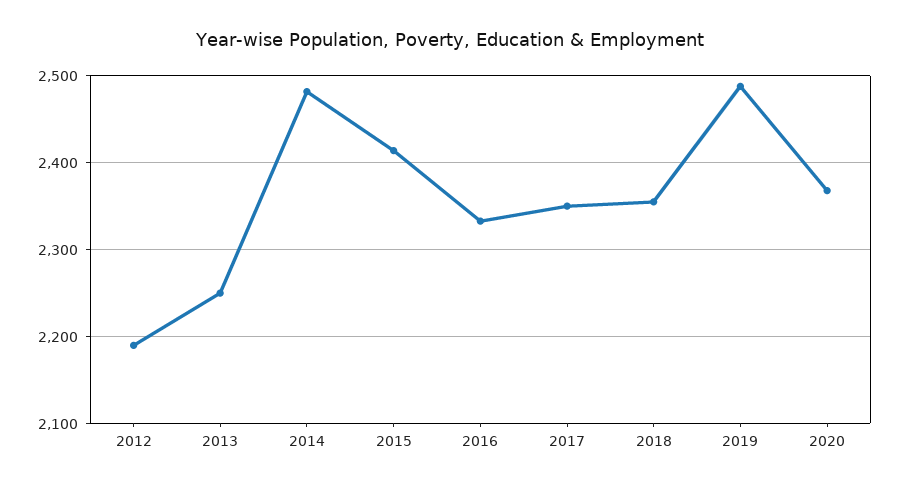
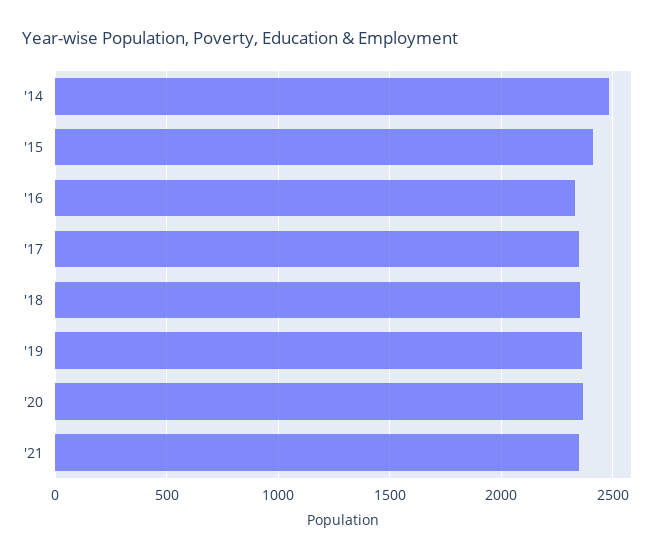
2012: 2190 -> none
2013: 2250 -> none
2019: 2490 -> 2350
'21: none -> 2350

